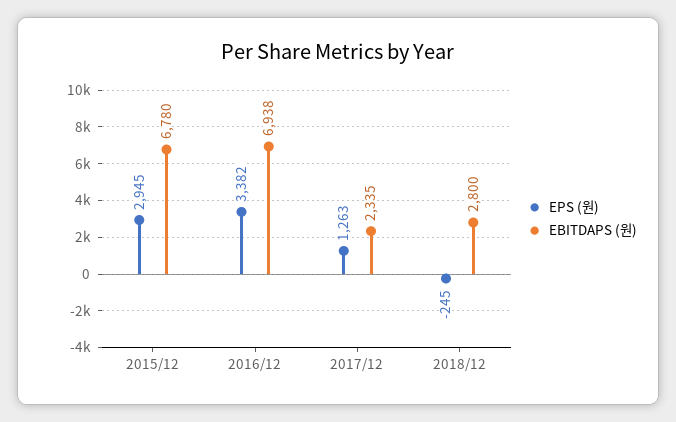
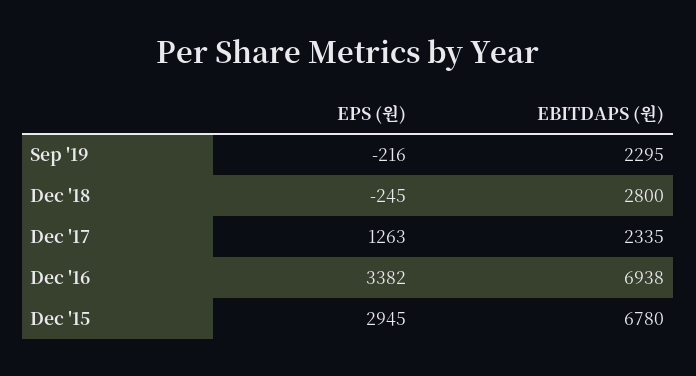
EPS (원), Sep '19: none -> -216
EBITDAPS (원), Sep '19: none -> 2295

